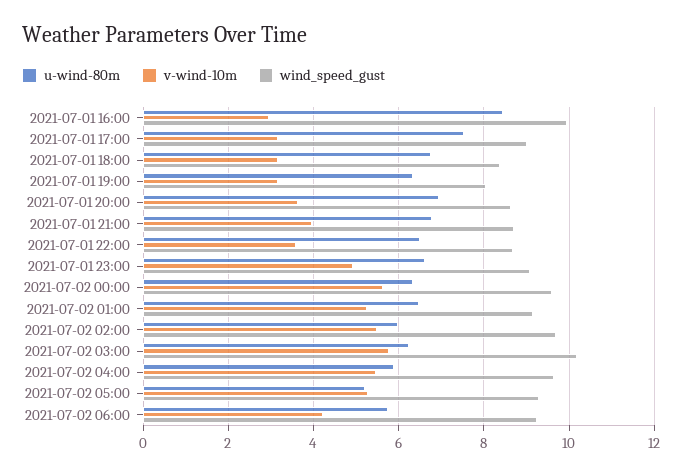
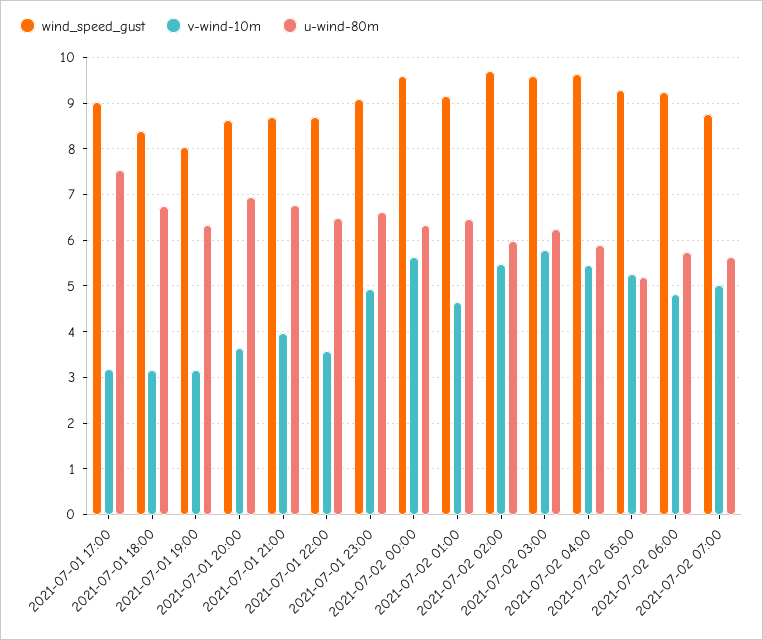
u-wind-80m, 2021-07-01 16:00: 8.4 -> none
v-wind-10m, 2021-07-01 16:00: 3 -> none
wind_speed_gust, 2021-07-01 16:00: 10 -> none
v-wind-10m, 2021-07-02 01:00: 5.2 -> 4.6
wind_speed_gust, 2021-07-02 03:00: 10.2 -> 9.6
v-wind-10m, 2021-07-02 06:00: 4.2 -> 4.8
wind_speed_gust, 2021-07-02 07:00: none -> 8.8
v-wind-10m, 2021-07-02 07:00: none -> 5
u-wind-80m, 2021-07-02 07:00: none -> 5.6

